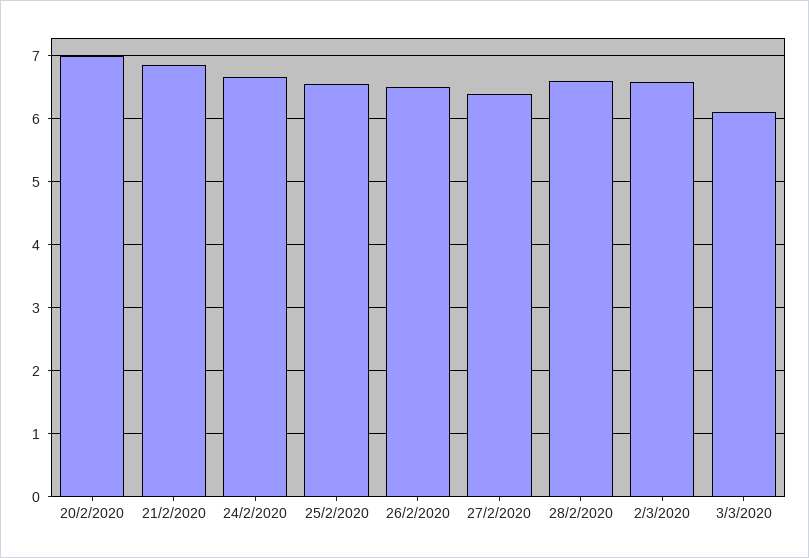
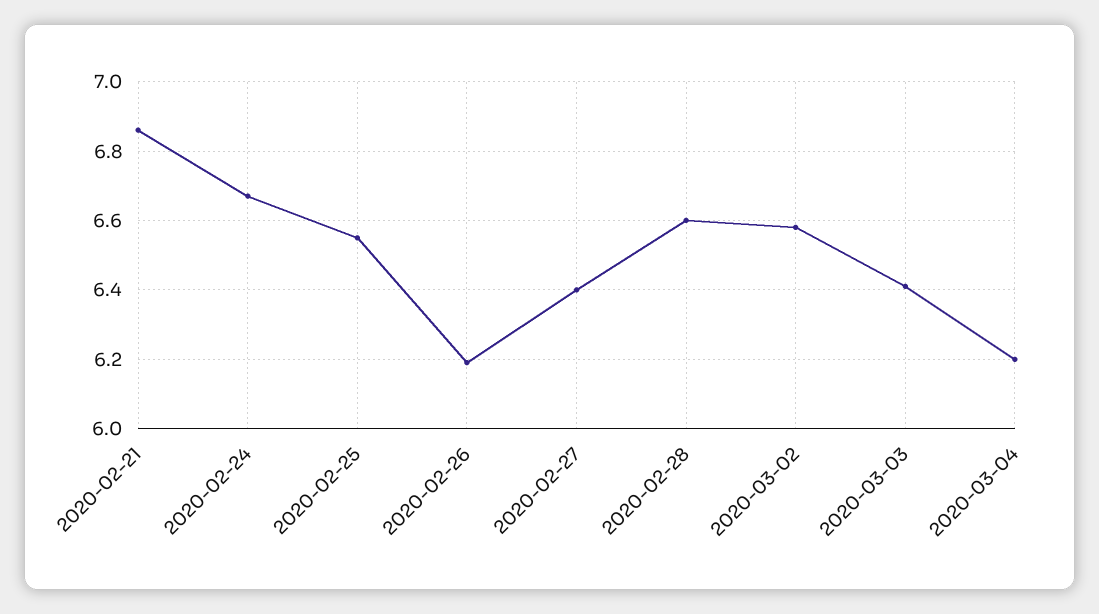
20/2/2020: 7 -> none
26/2/2020: 6.5 -> 6.2
3/3/2020: 6.1 -> 6.4
2020-03-04: none -> 6.2

